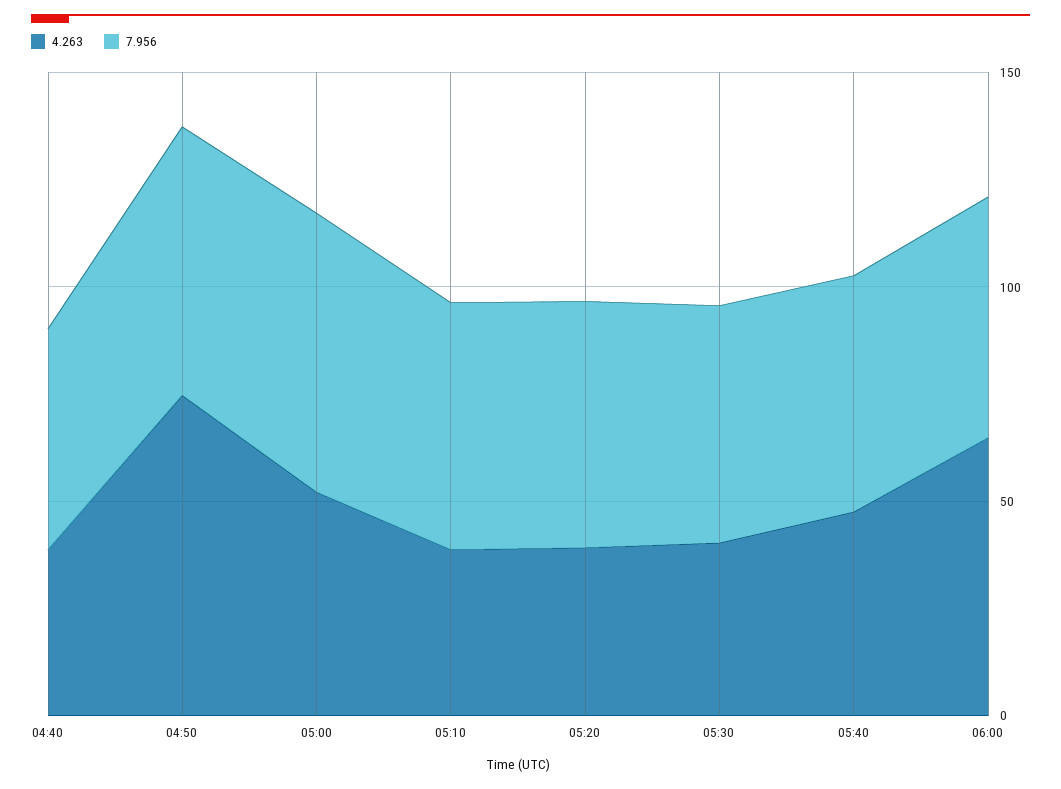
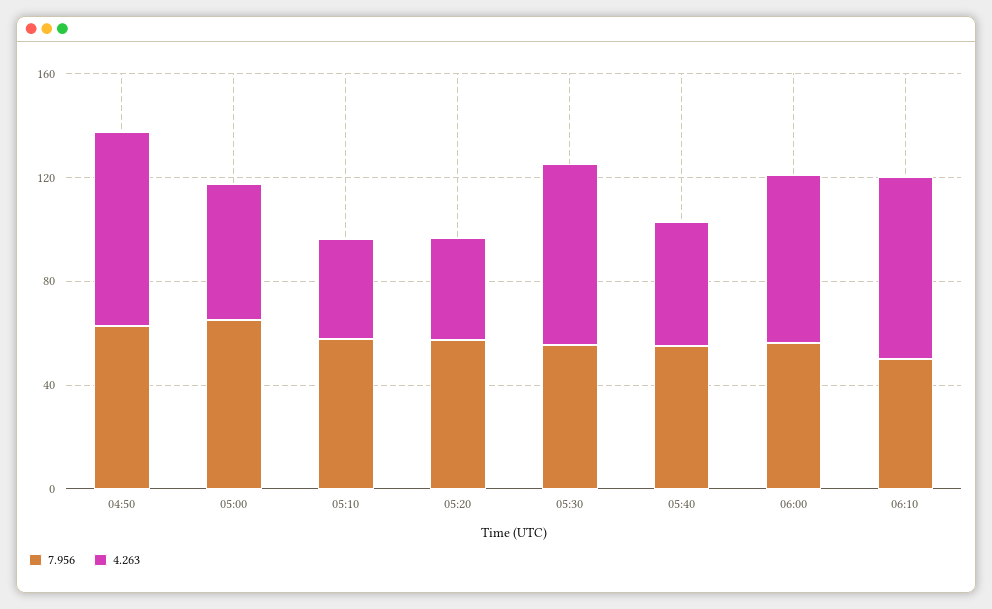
4.263, 04:40: 40 -> none
7.956, 04:40: 50 -> none
4.263, 05:30: 40 -> 70
7.956, 06:10: none -> 50
4.263, 06:10: none -> 70

